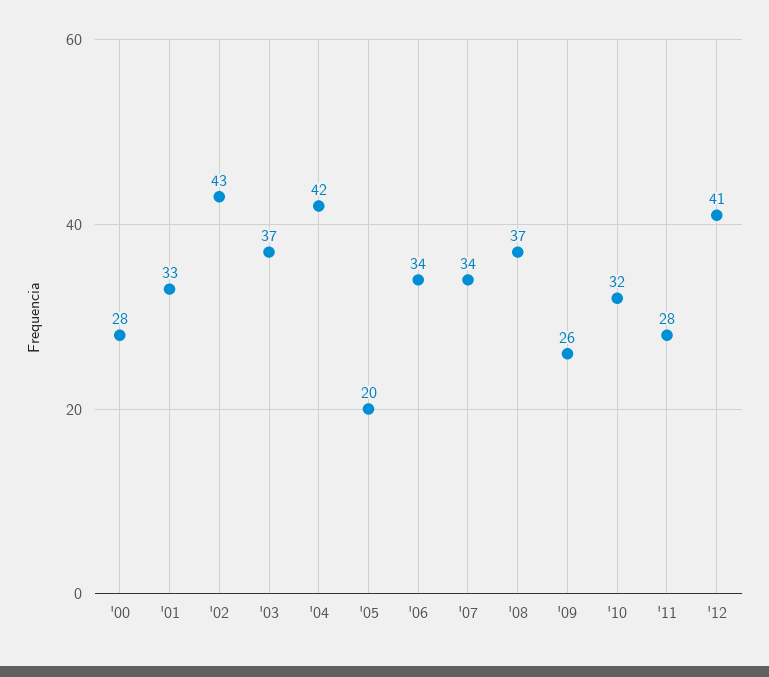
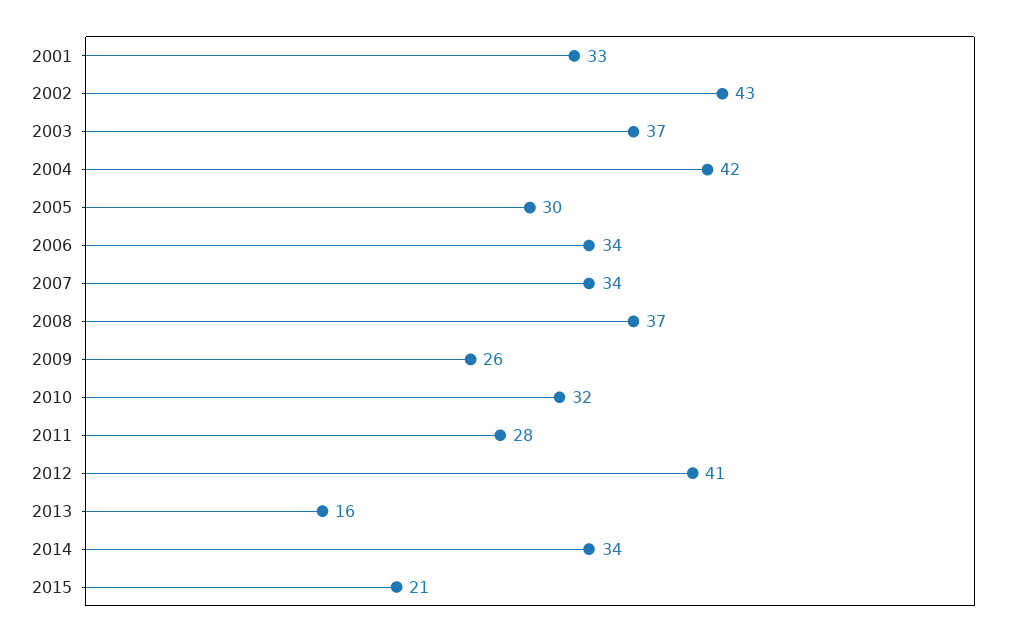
'00: 28 -> none
'05: 20 -> 30
2013: none -> 16
2014: none -> 34
2015: none -> 21

